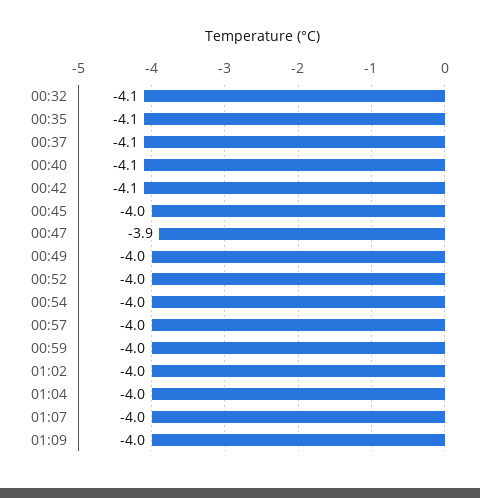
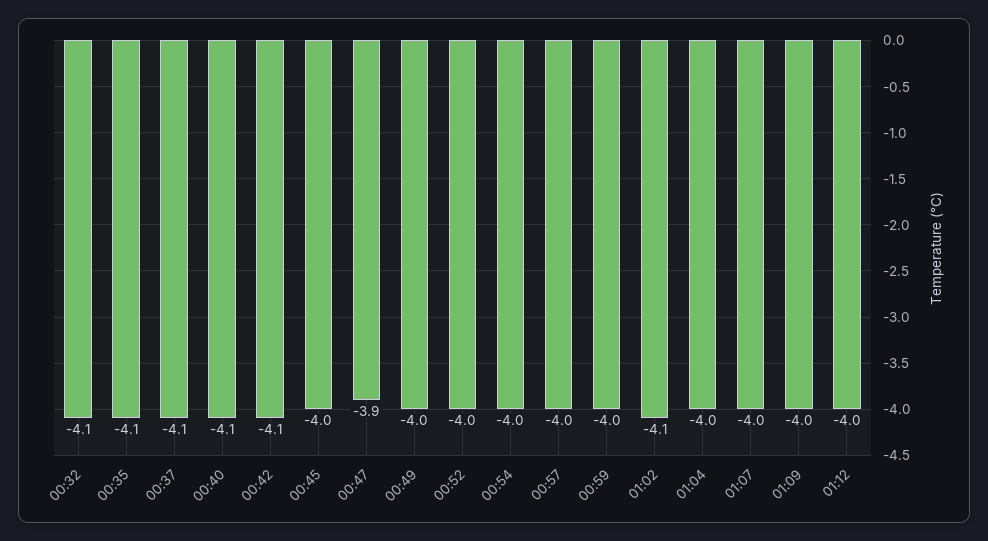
01:02: -4 -> -4.1
01:12: none -> -4

